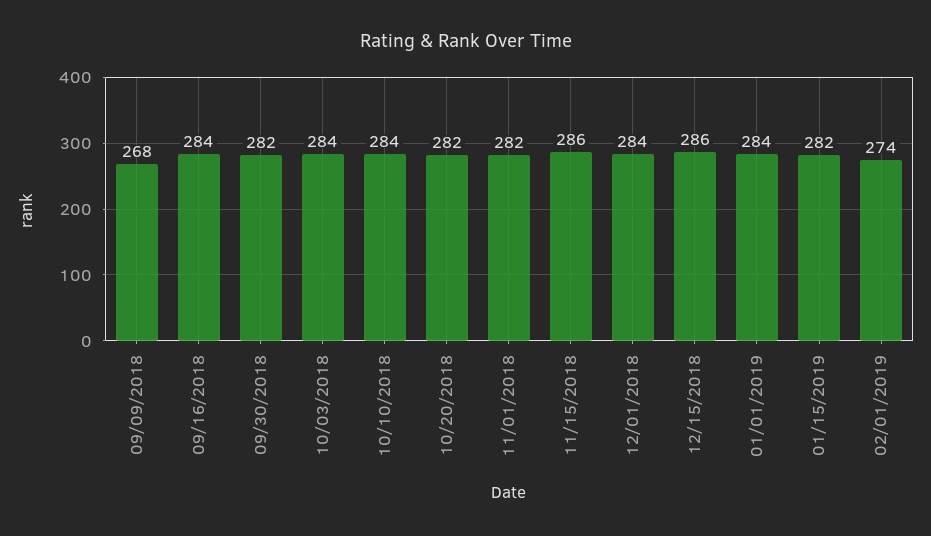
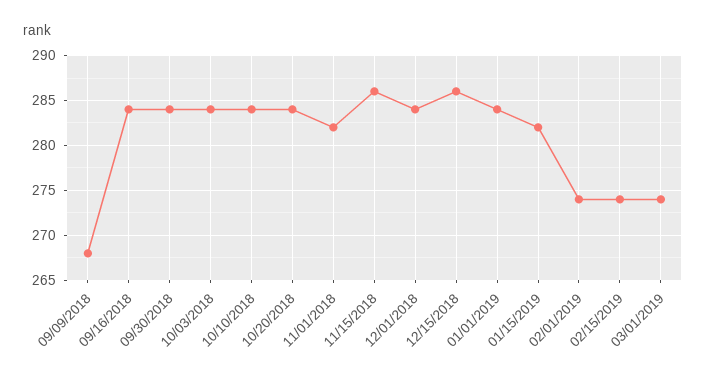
09/30/2018: 282 -> 284
10/20/2018: 282 -> 284
02/15/2019: none -> 274
03/01/2019: none -> 274

